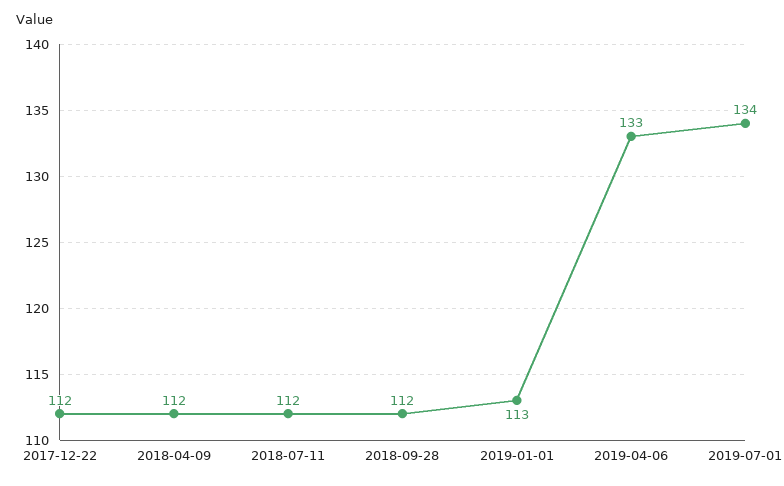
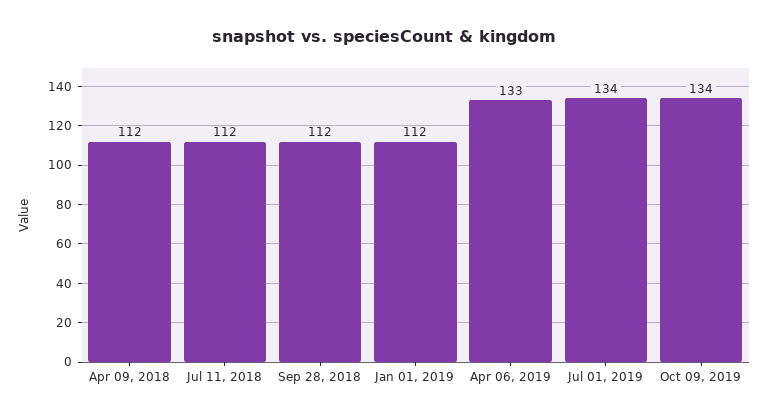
2017-12-22: 112 -> none
2019-01-01: 113 -> 112
Oct 09, 2019: none -> 134

